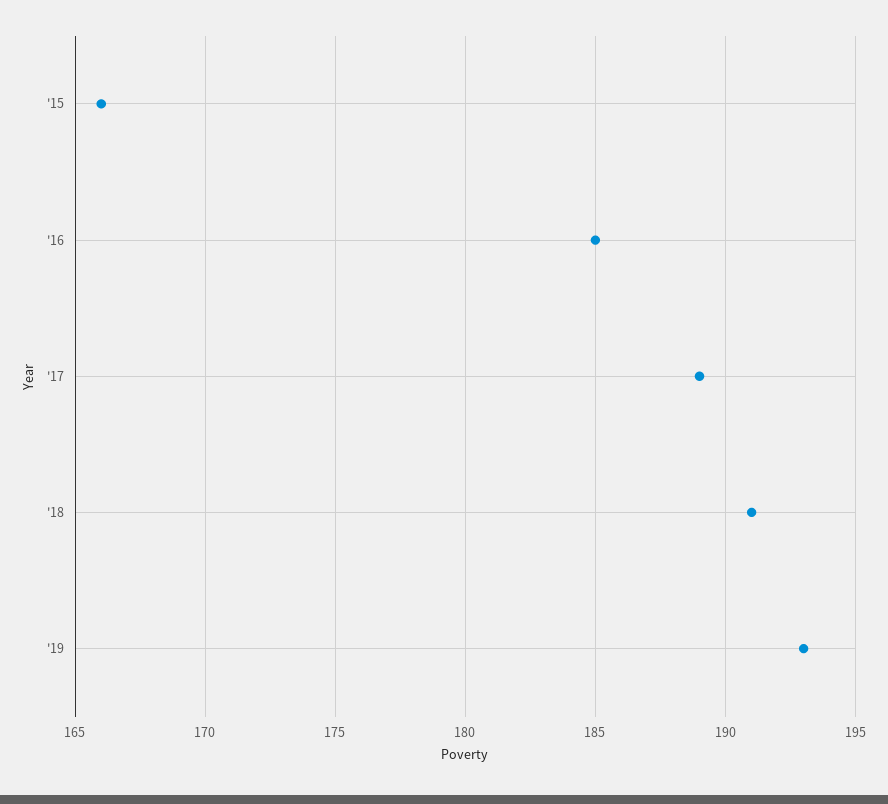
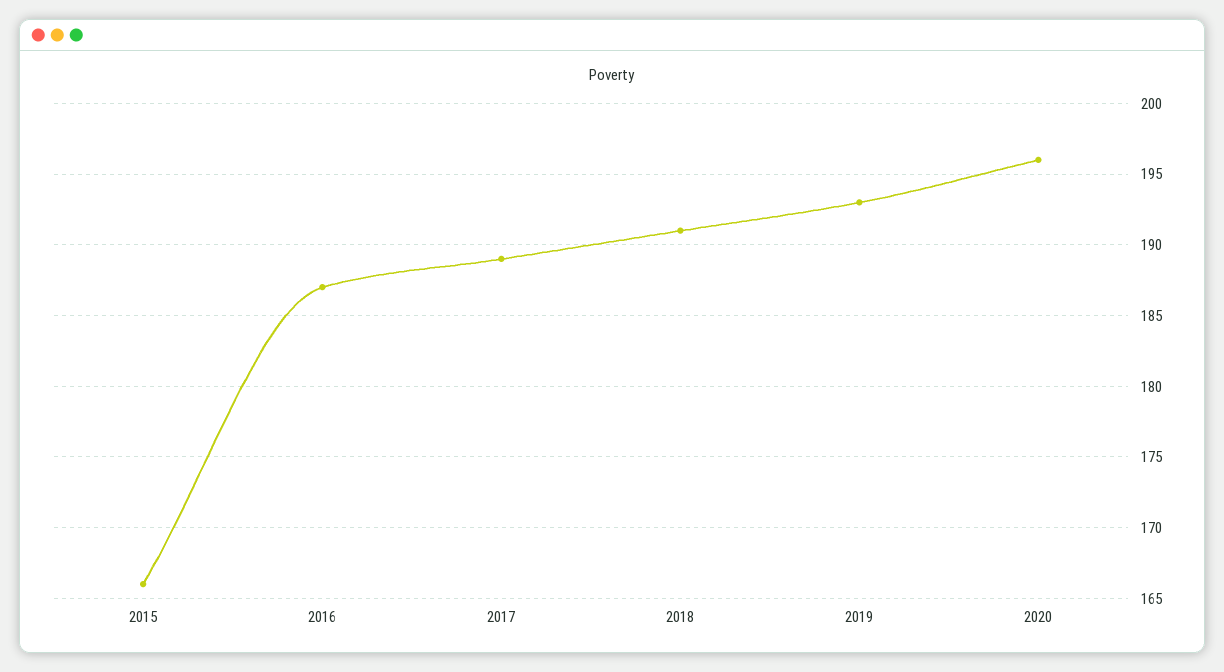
'16: 185 -> 187
2020: none -> 196

